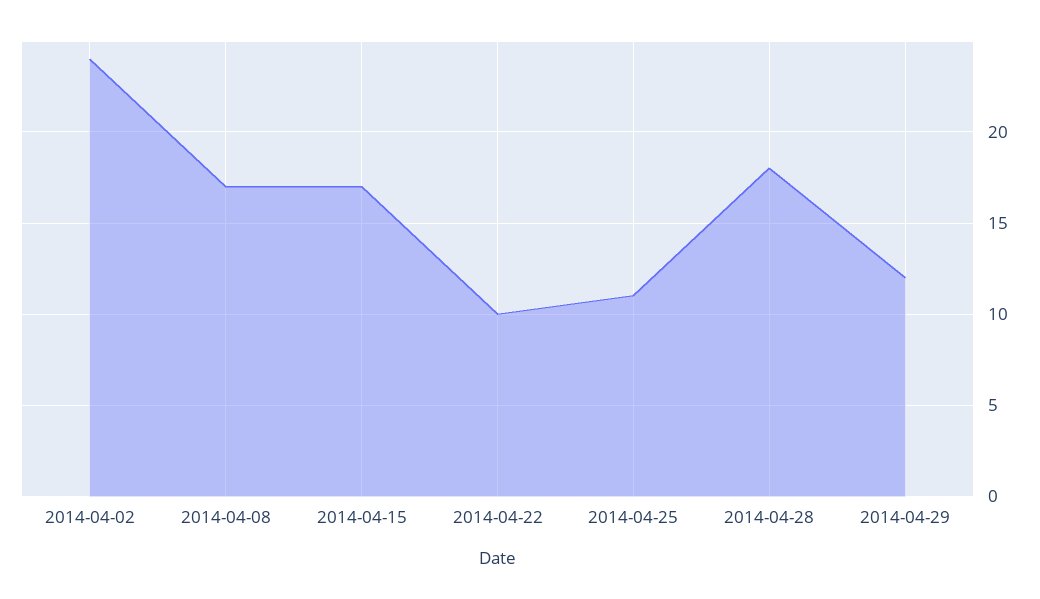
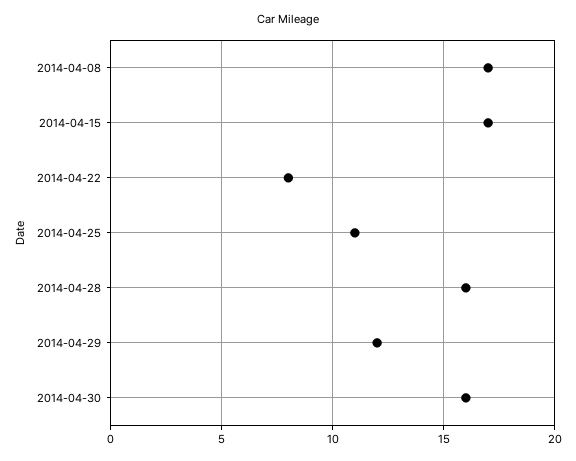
2014-04-02: 24 -> none
2014-04-22: 10 -> 8
2014-04-28: 18 -> 16
2014-04-30: none -> 16

